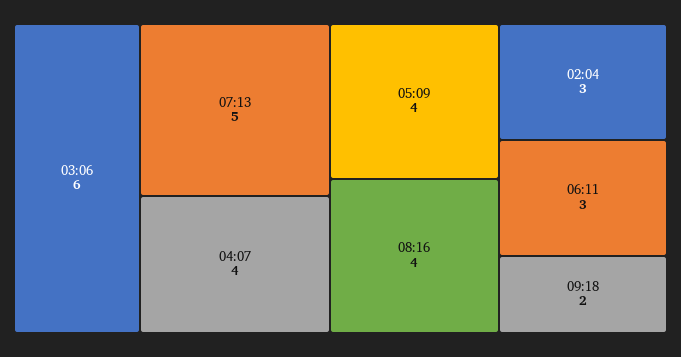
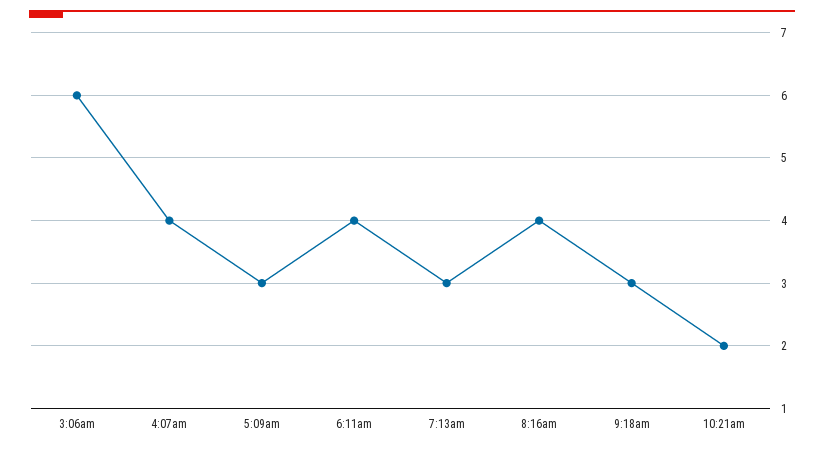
07:13: 5 -> 3
05:09: 4 -> 3
02:04: 3 -> none
06:11: 3 -> 4
09:18: 2 -> 3
10:21am: none -> 2

